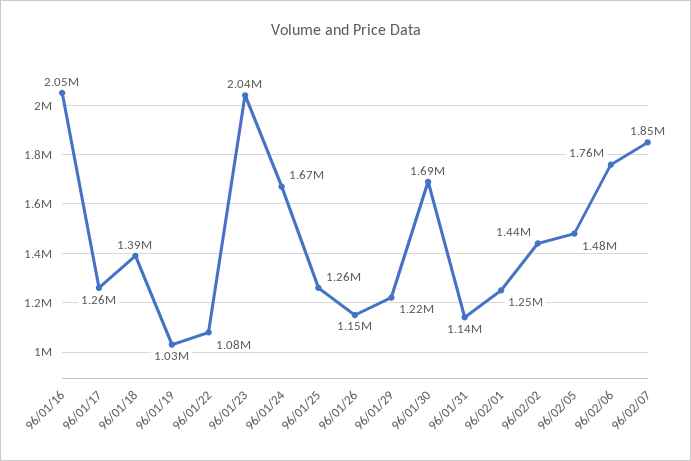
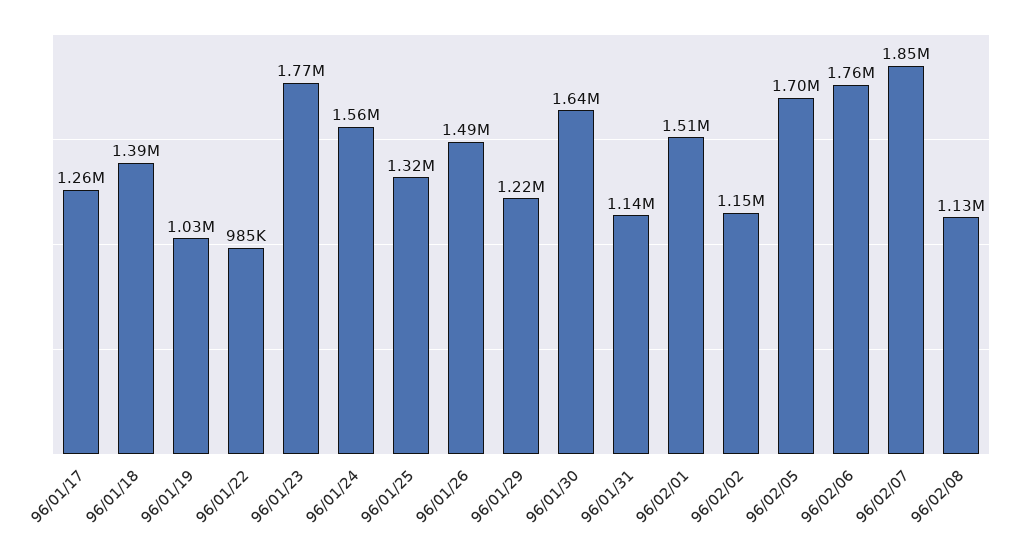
96/01/16: 2050000 -> none
96/01/22: 1080000 -> 985000
96/01/23: 2040000 -> 1770000
96/01/24: 1670000 -> 1560000
96/01/25: 1260000 -> 1320000
96/01/26: 1150000 -> 1490000
96/01/30: 1690000 -> 1640000
96/02/01: 1250000 -> 1510000
96/02/02: 1440000 -> 1150000
96/02/05: 1480000 -> 1700000
96/02/08: none -> 1130000

